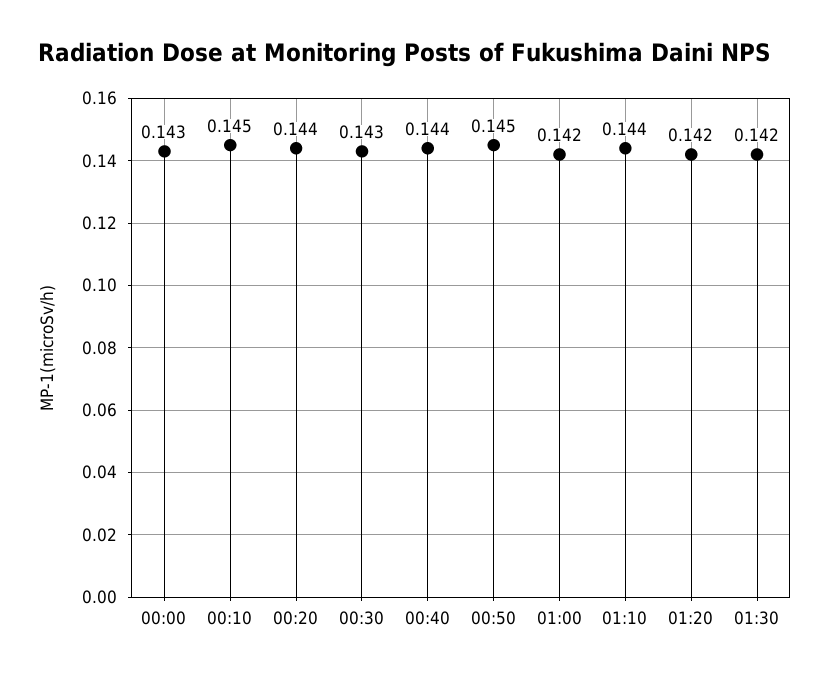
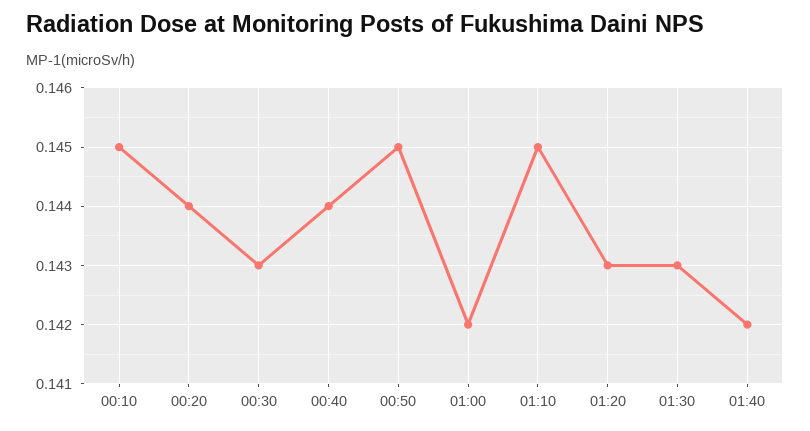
00:00: 0.143 -> none
01:10: 0.144 -> 0.145
01:20: 0.142 -> 0.143
01:30: 0.142 -> 0.143
01:40: none -> 0.142

